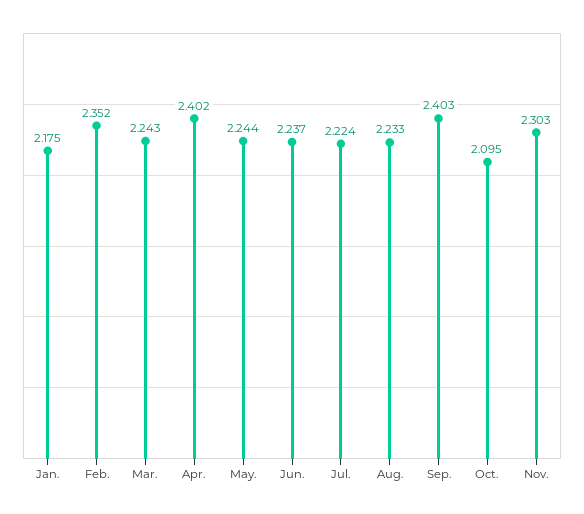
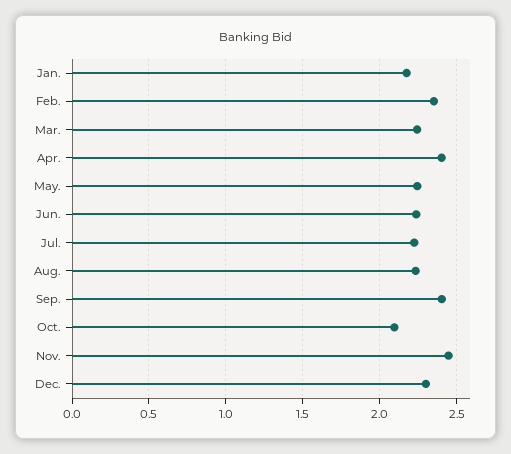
Nov.: 2.303 -> 2.45
Dec.: none -> 2.3

